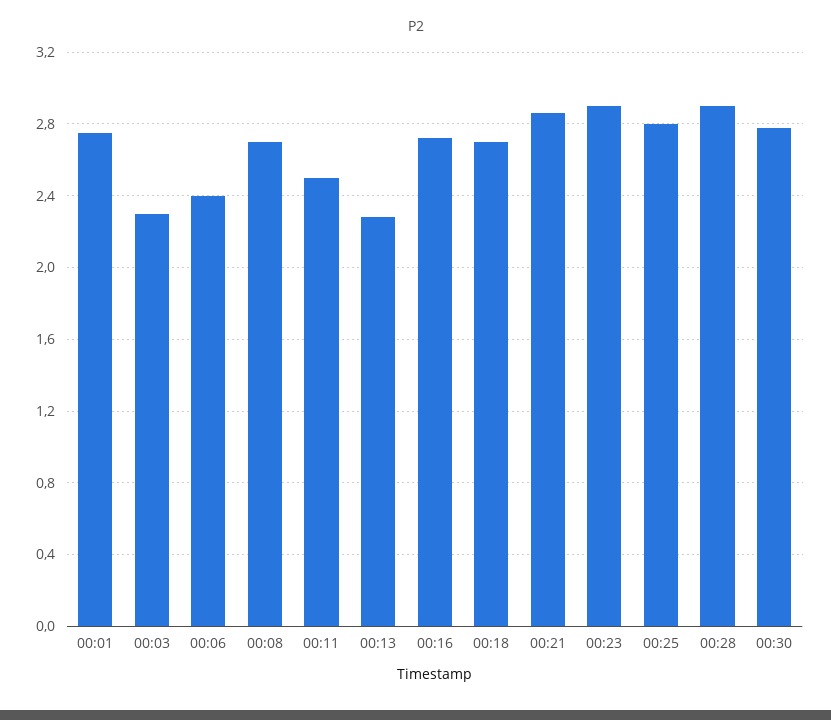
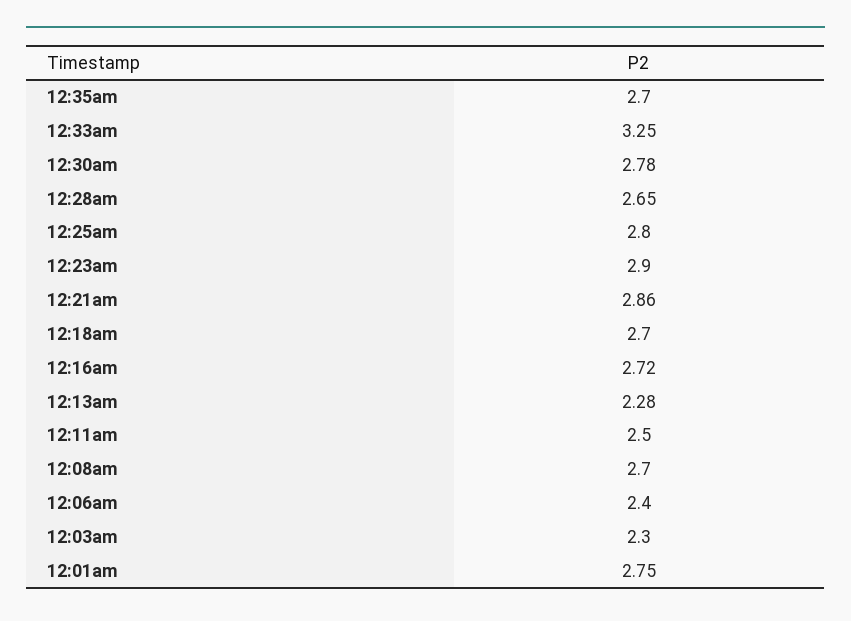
00:28: 2.9 -> 2.65
12:35am: none -> 2.7
12:33am: none -> 3.25

